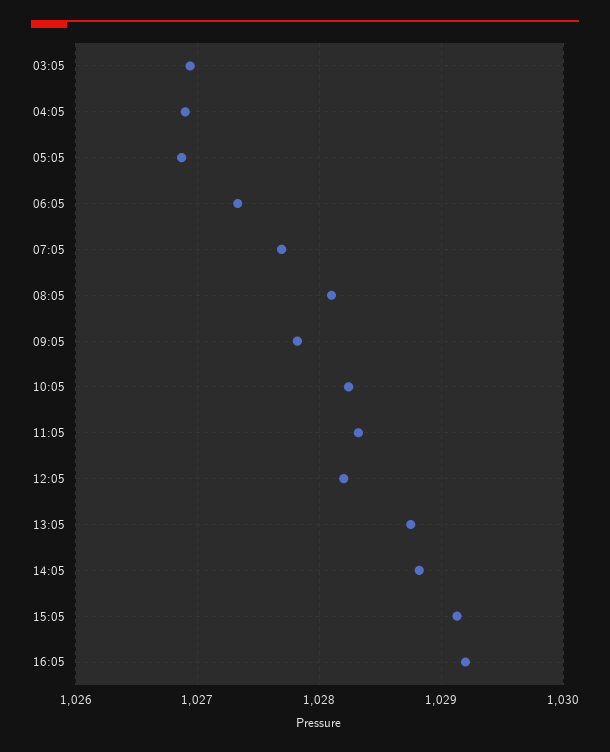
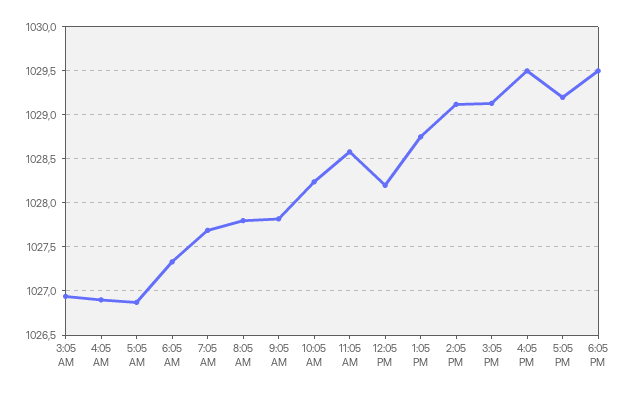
08:05: 1028.1 -> 1027.8
11:05: 1028.3 -> 1028.6
14:05: 1028.8 -> 1029.1
16:05: 1029.2 -> 1029.5
5:05 PM: none -> 1029.2
6:05 PM: none -> 1029.5

